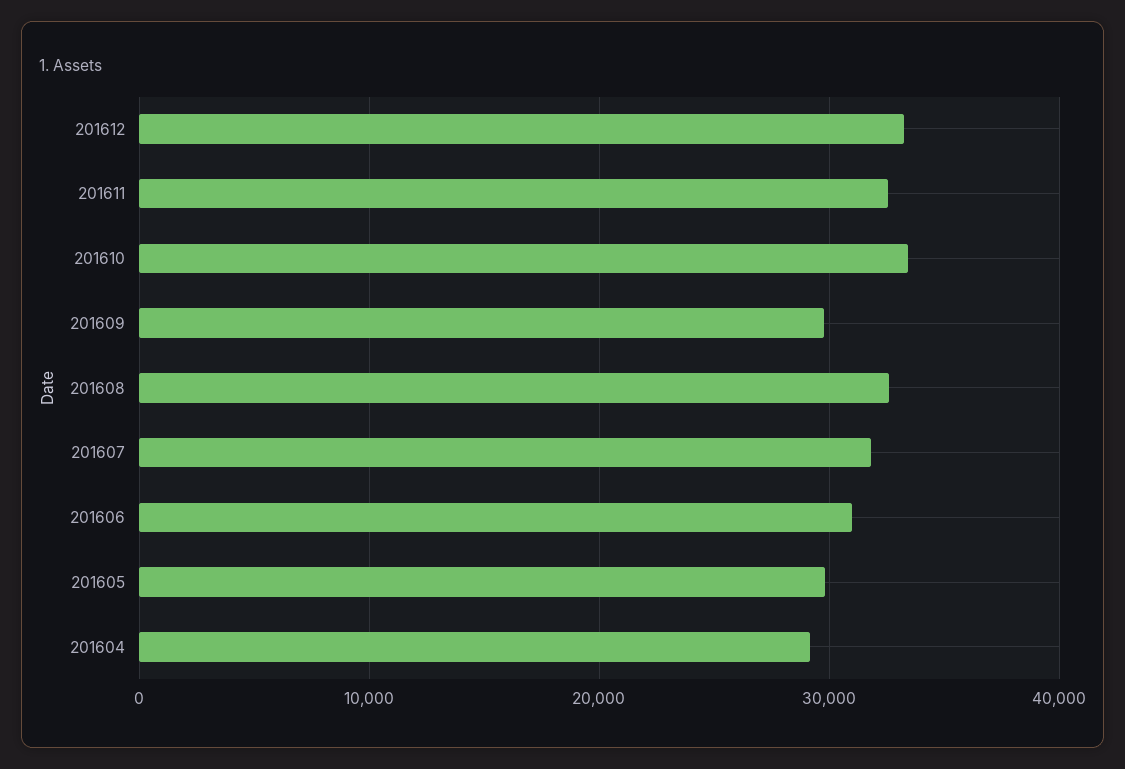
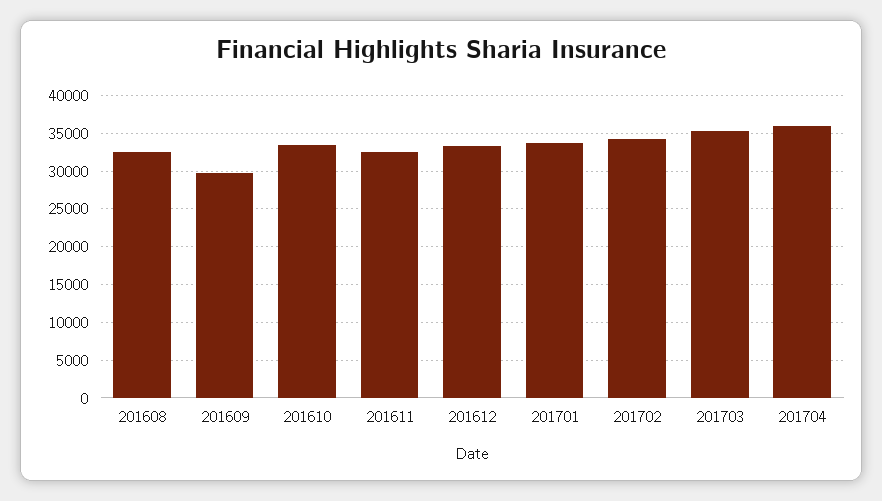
201607: 32000 -> none
201606: 31000 -> none
201605: 30000 -> none
201604: 29000 -> none
201701: none -> 34000
201702: none -> 34000
201703: none -> 35000
201704: none -> 36000

